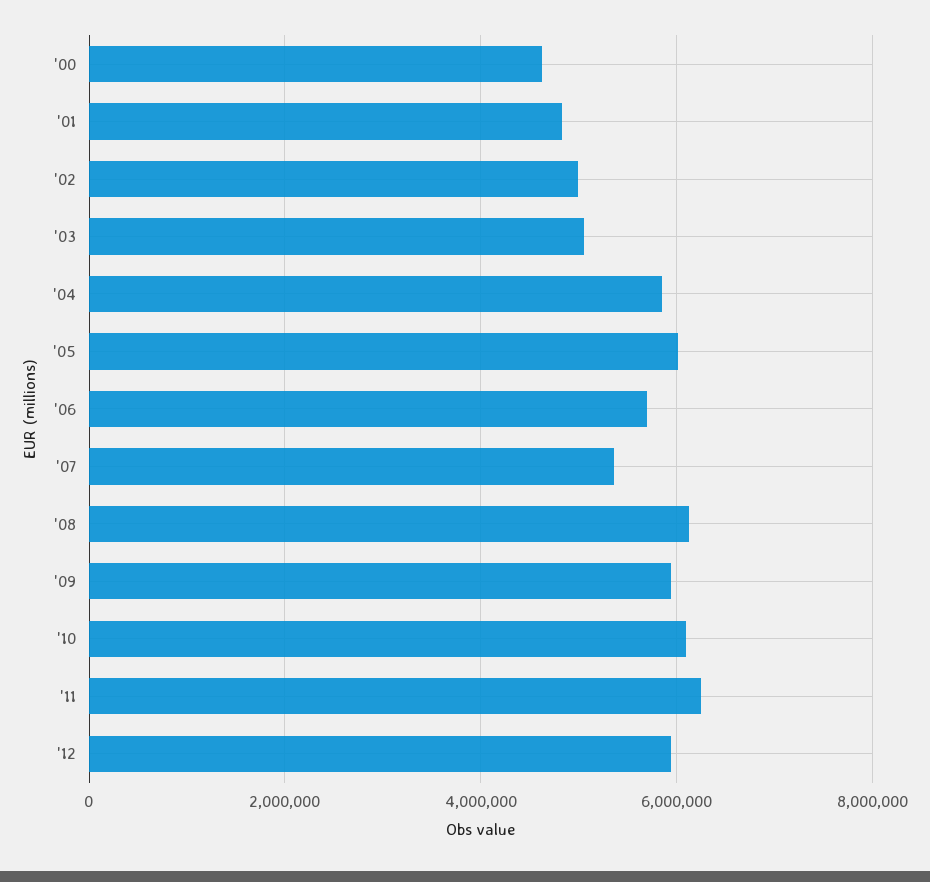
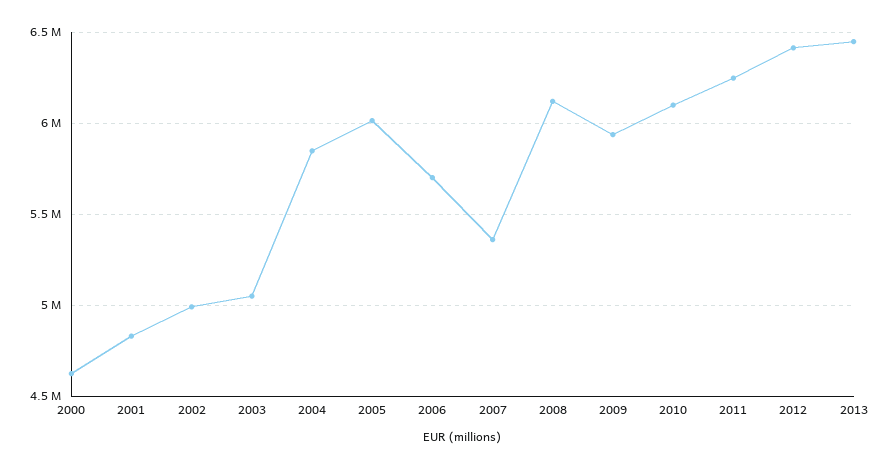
'12: 6000000 -> 6400000
2013: none -> 6450000

